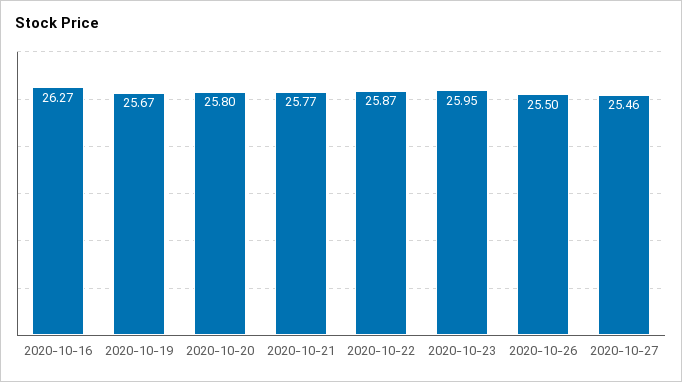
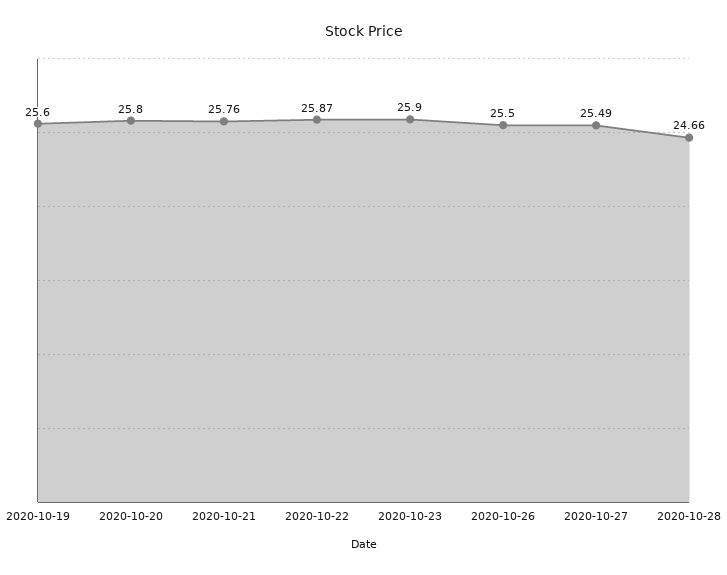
2020-10-16: 26.27 -> none
2020-10-19: 25.67 -> 25.6
2020-10-21: 25.77 -> 25.76
2020-10-23: 25.95 -> 25.9
2020-10-27: 25.46 -> 25.49
2020-10-28: none -> 24.66

